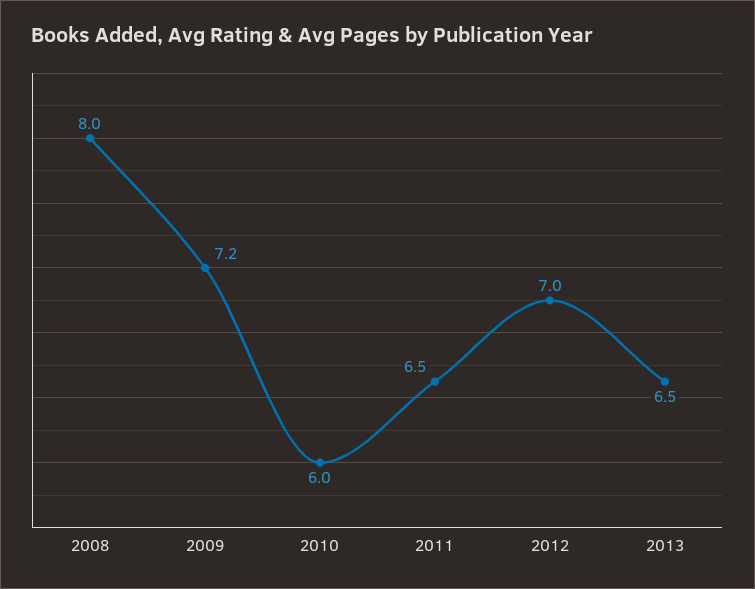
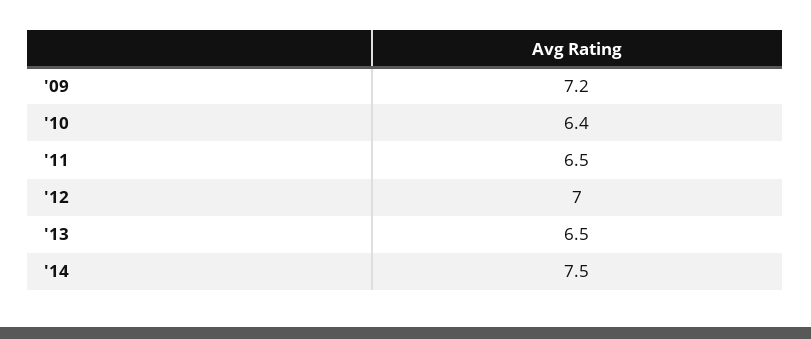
2008: 8 -> none
2010: 6 -> 6.4
'14: none -> 7.5

